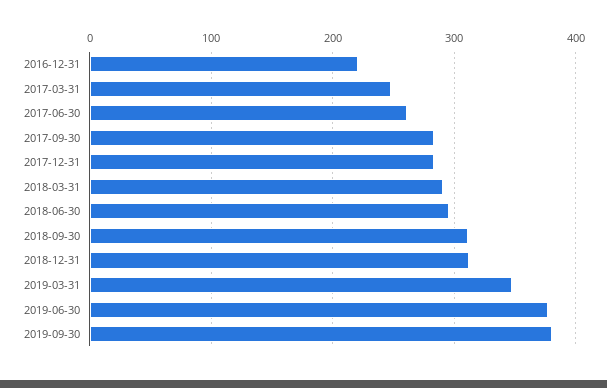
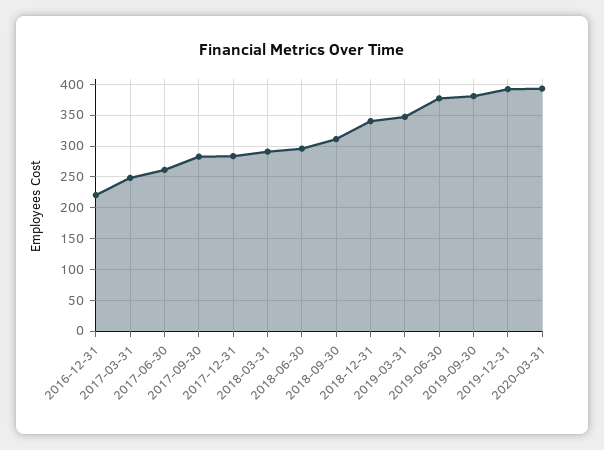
2018-12-31: 310 -> 340
2019-12-31: none -> 390
2020-03-31: none -> 390

